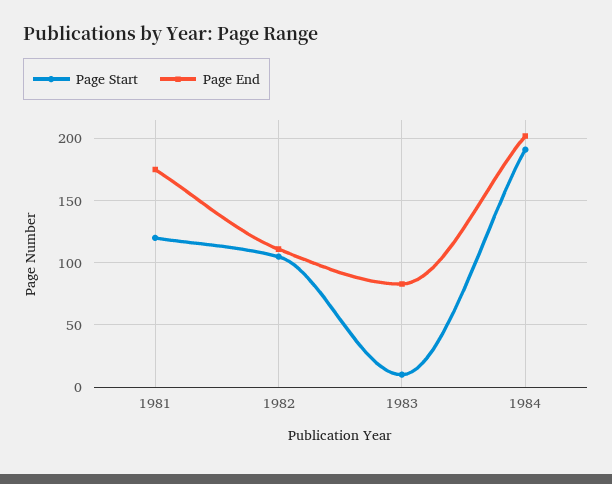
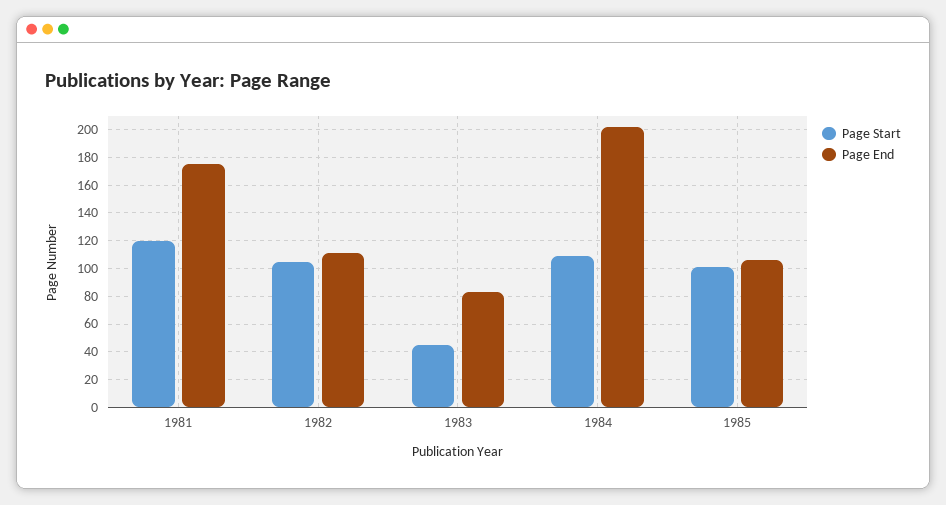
Page Start, 1983: 10 -> 45
Page Start, 1984: 190 -> 110
Page Start, 1985: none -> 100
Page End, 1985: none -> 105

